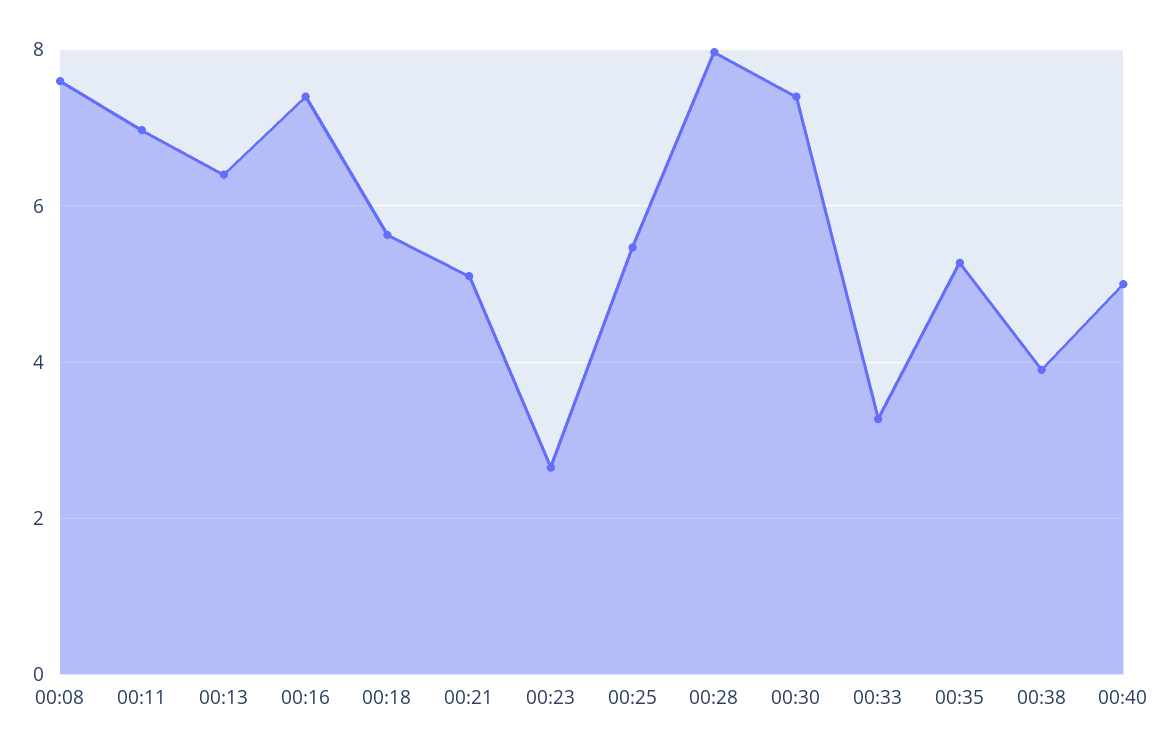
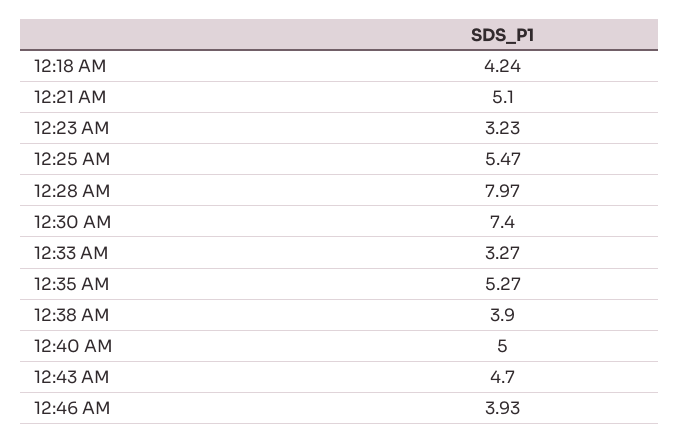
00:08: 7.6 -> none
00:11: 7 -> none
00:13: 6.4 -> none
00:16: 7.4 -> none
00:18: 5.6 -> 4.24
00:23: 2.6 -> 3.23
12:43 AM: none -> 4.7
12:46 AM: none -> 3.93

